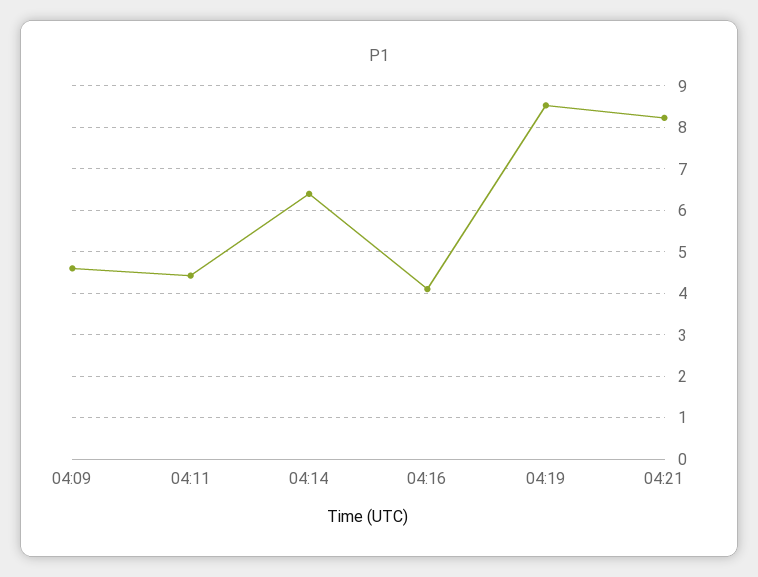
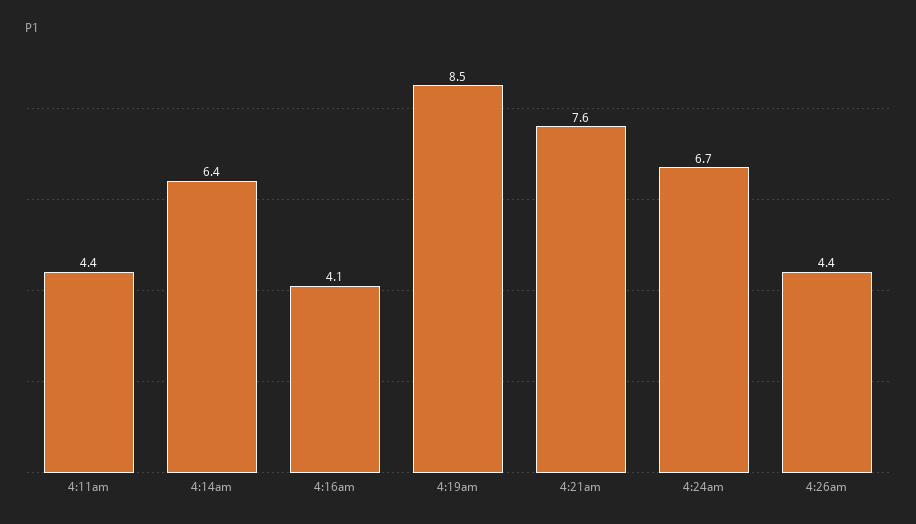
04:09: 4.6 -> none
04:21: 8.2 -> 7.6
4:24am: none -> 6.7
4:26am: none -> 4.4

